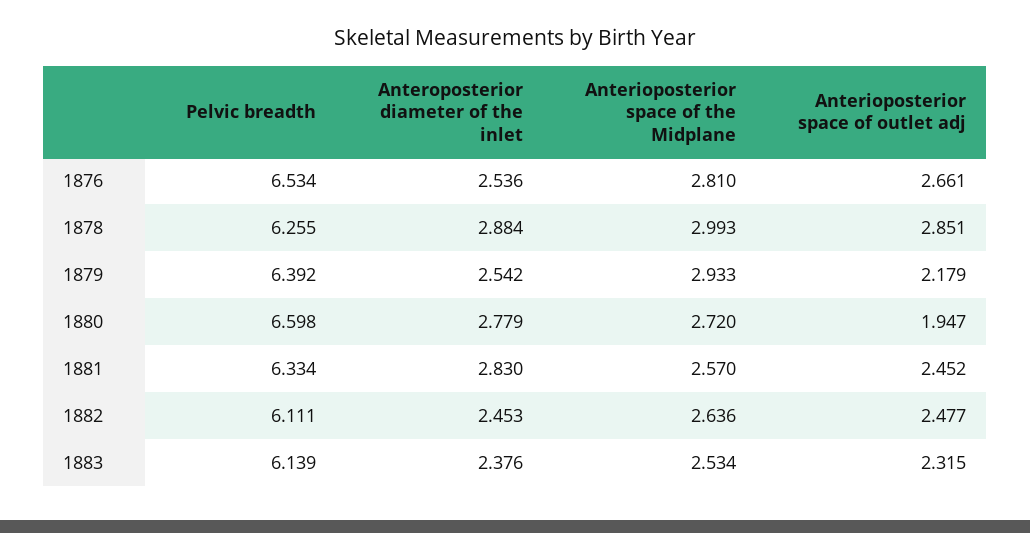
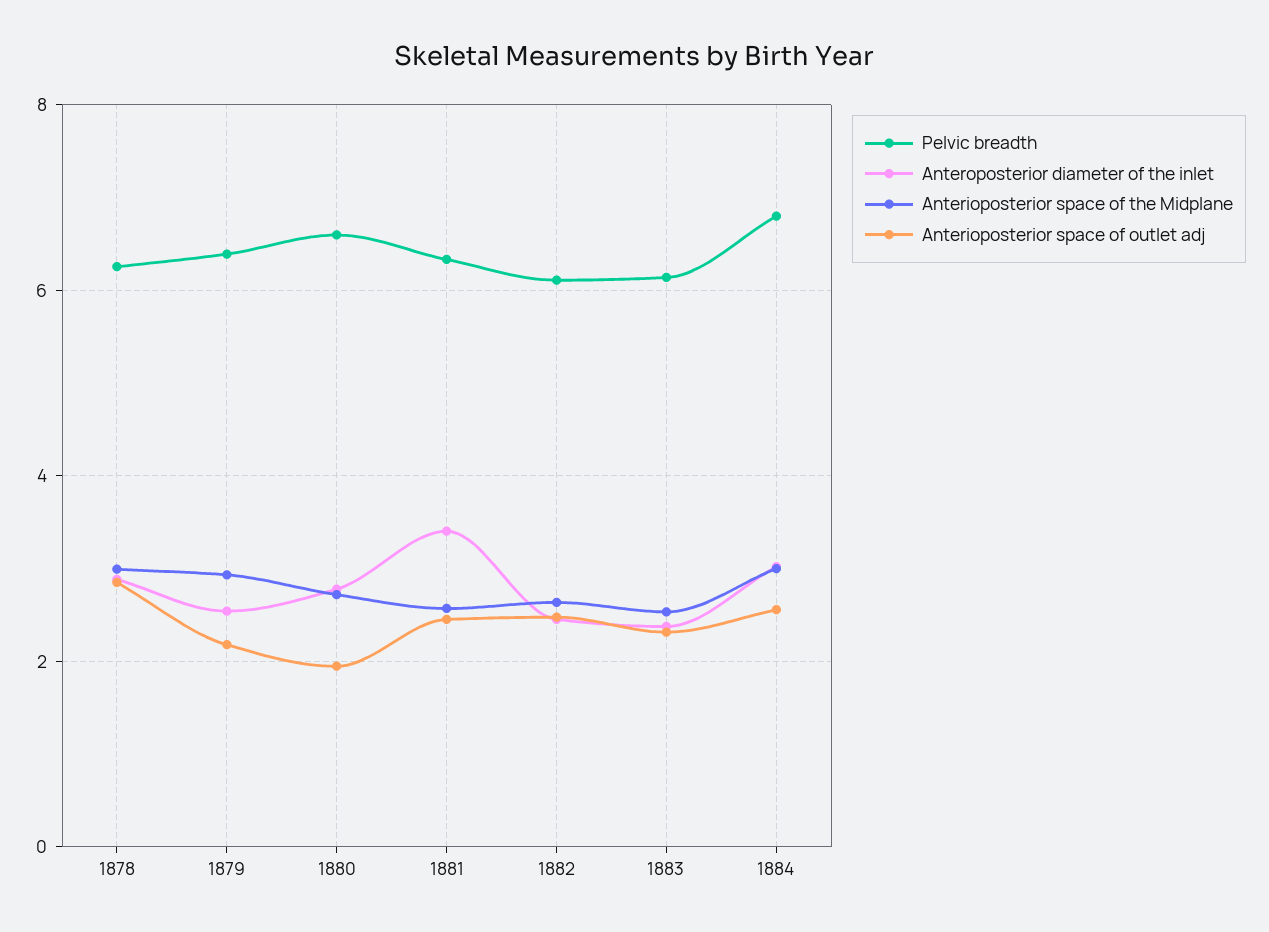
Pelvic breadth, 1876: 6.534 -> none
Anteroposterior diameter of the inlet, 1876: 2.536 -> none
Anterioposterior space of the Midplane, 1876: 2.81 -> none
Anterioposterior space of outlet adj, 1876: 2.661 -> none
Anteroposterior diameter of the inlet, 1881: 2.83 -> 3.4
Pelvic breadth, 1884: none -> 6.8
Anteroposterior diameter of the inlet, 1884: none -> 3
Anterioposterior space of the Midplane, 1884: none -> 3
Anterioposterior space of outlet adj, 1884: none -> 2.6

